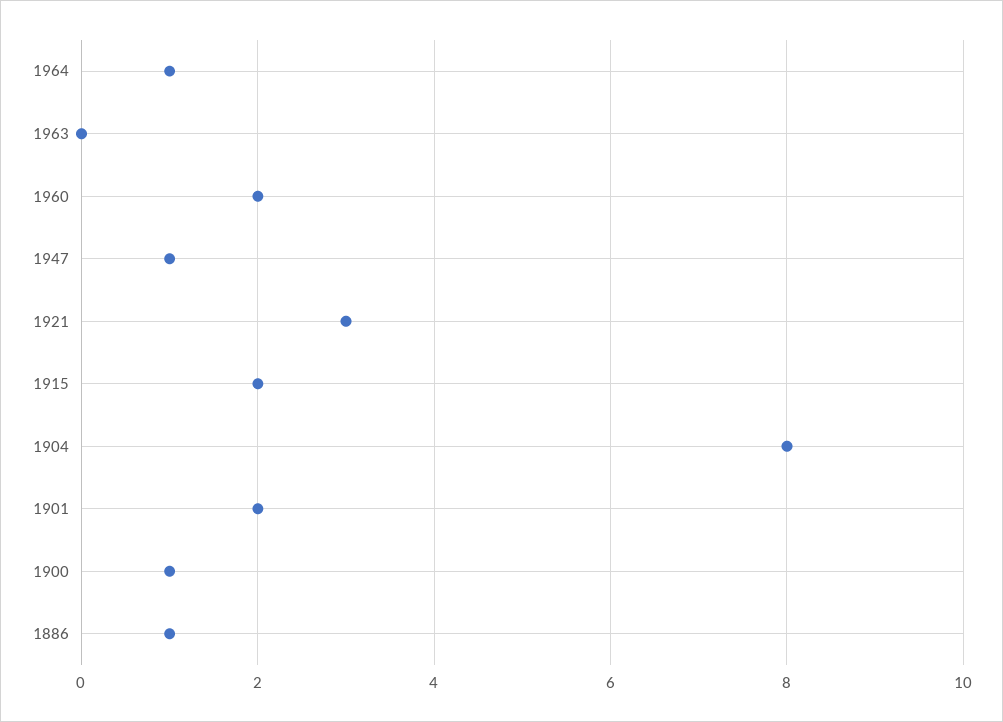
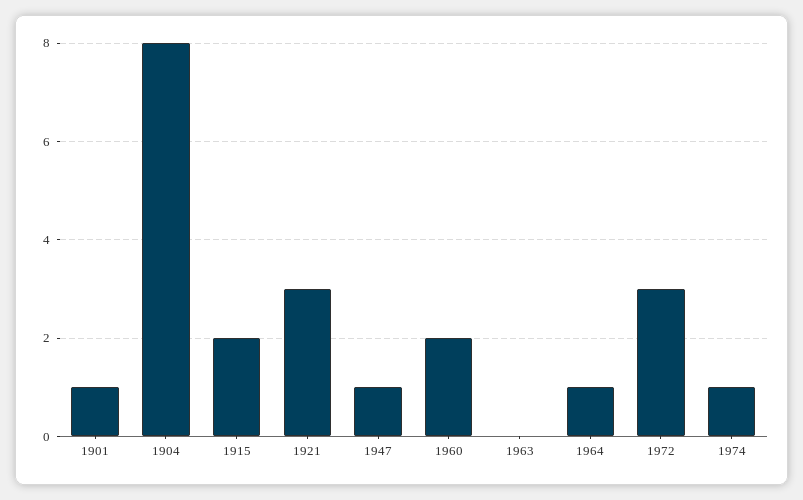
1901: 2 -> 1
1900: 1 -> none
1886: 1 -> none
1972: none -> 3
1974: none -> 1

